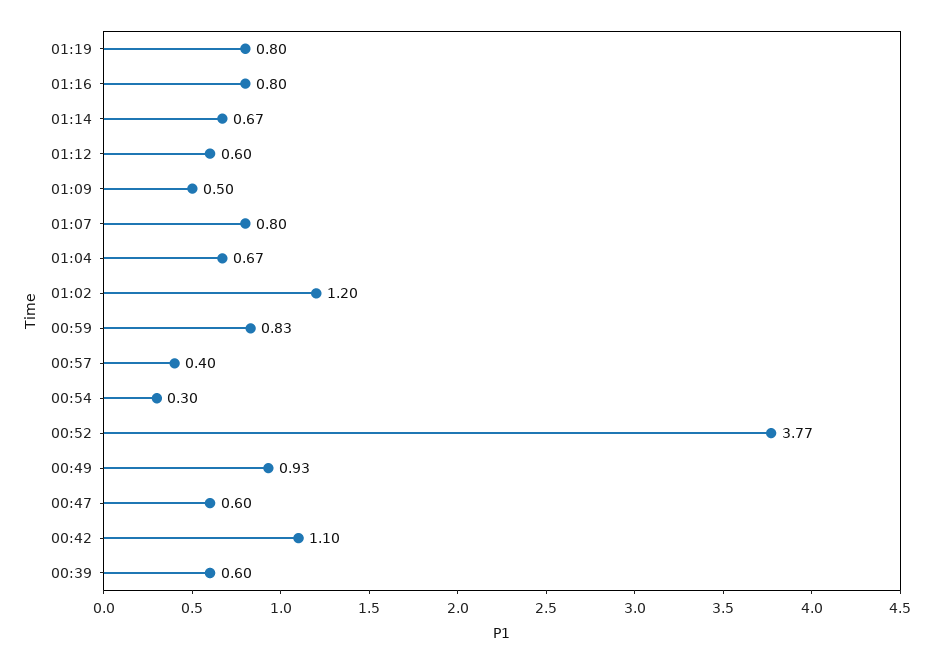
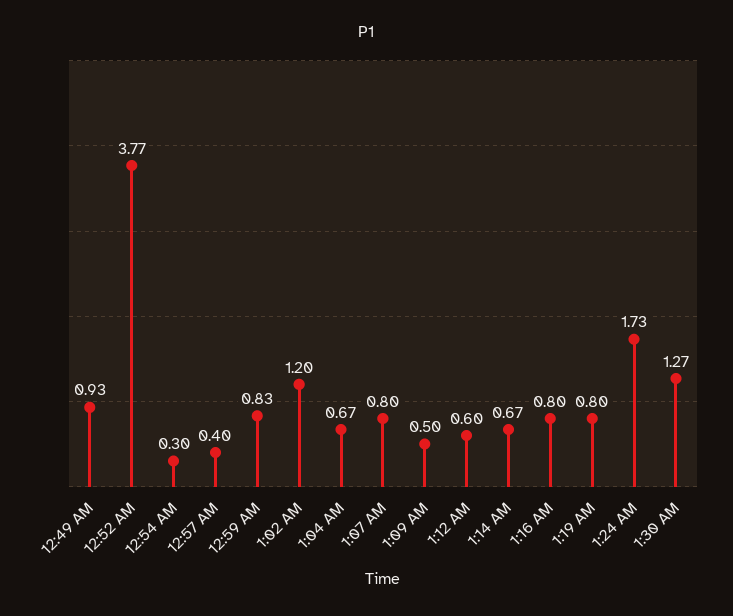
00:47: 0.6 -> none
00:42: 1.1 -> none
00:39: 0.6 -> none
1:24 AM: none -> 1.73
1:30 AM: none -> 1.27

